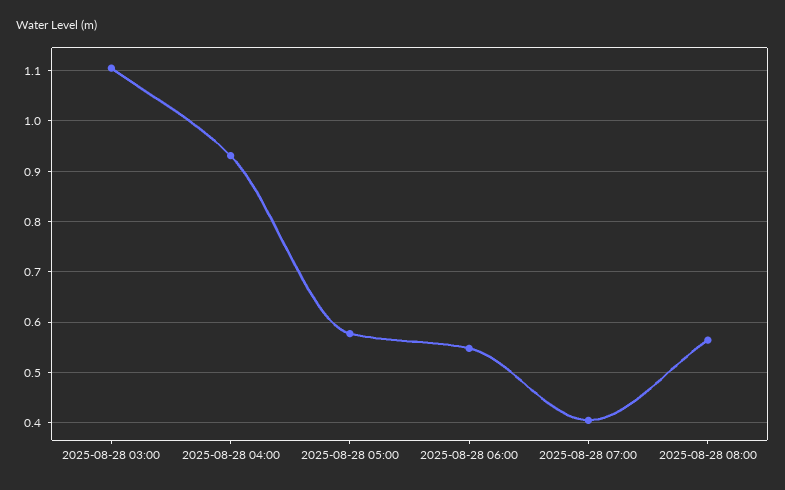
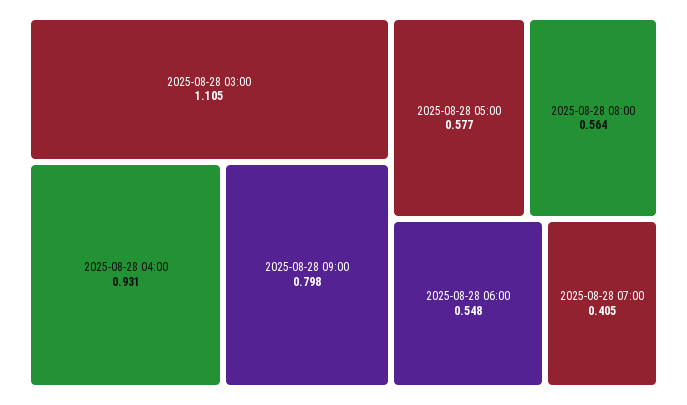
2025-08-28 09:00: none -> 0.798

